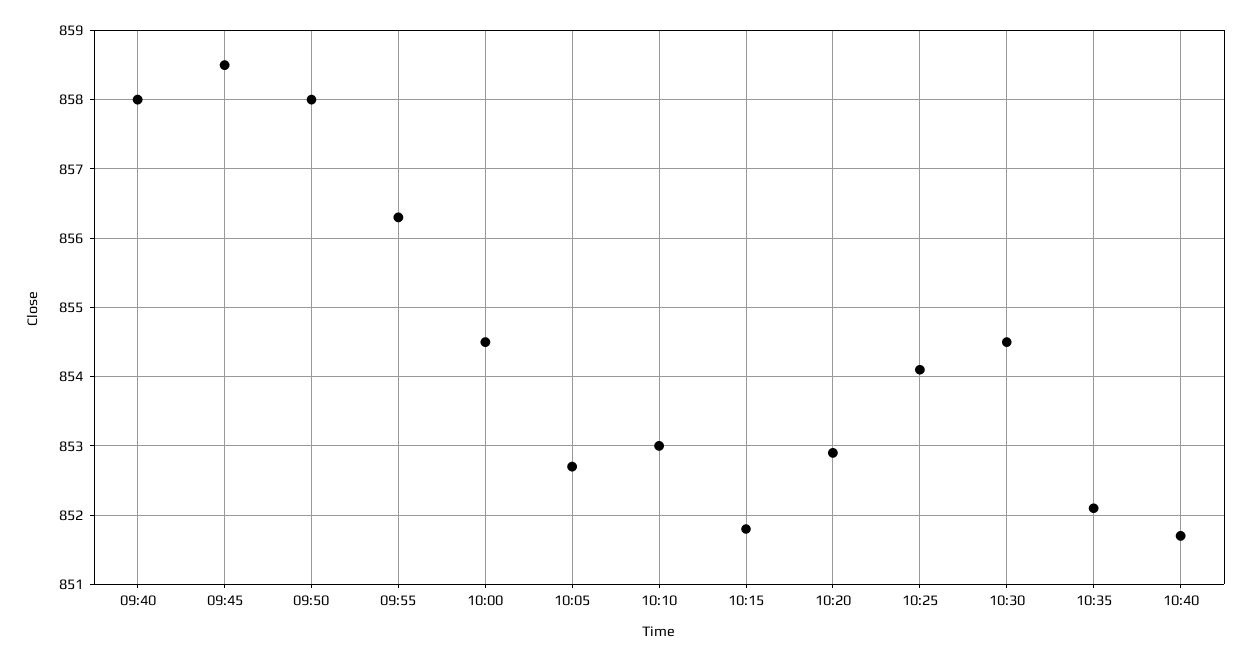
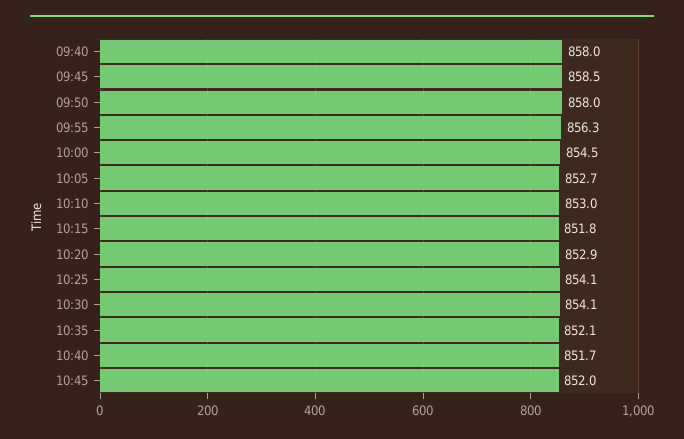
10:30: 854.5 -> 854.1
10:45: none -> 852

